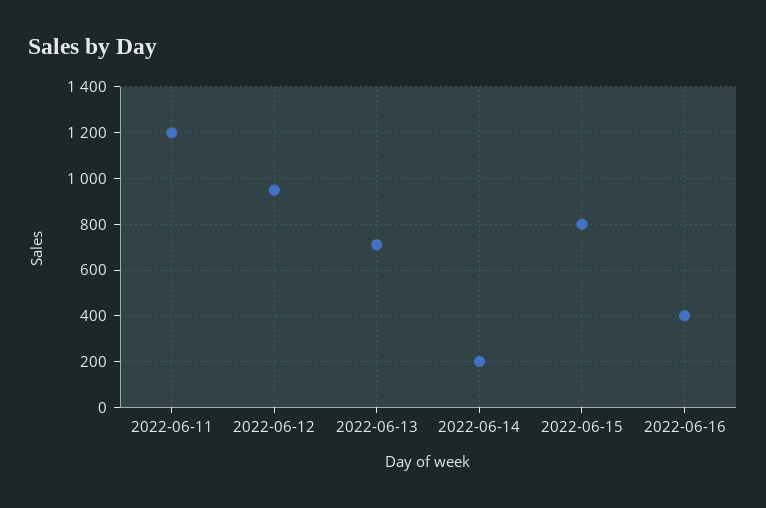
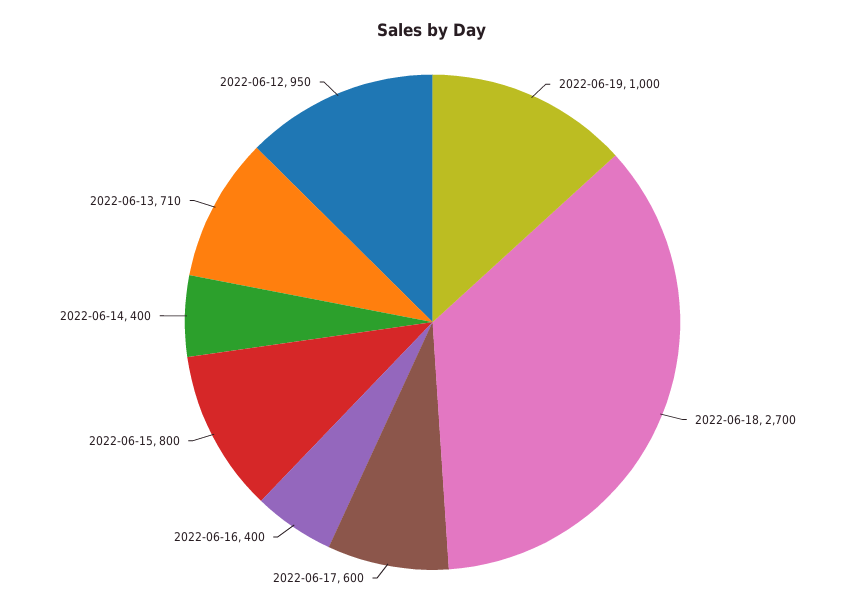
2022-06-11: 1200 -> none
2022-06-14: 200 -> 400
2022-06-19: none -> 1000
2022-06-18: none -> 2700
2022-06-17: none -> 600

